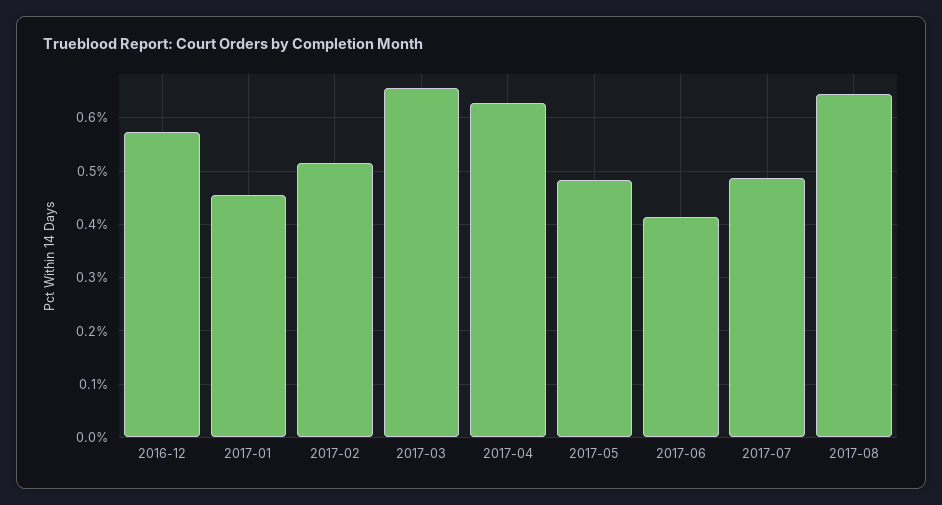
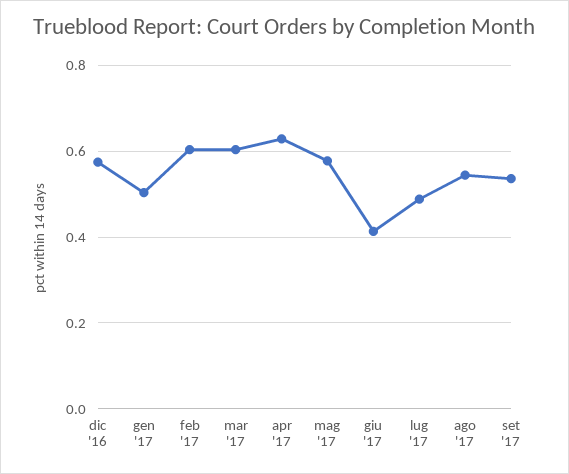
2017-01: 0.46 -> 0.5
2017-02: 0.52 -> 0.6
2017-03: 0.66 -> 0.6
2017-05: 0.48 -> 0.58
2017-08: 0.64 -> 0.54
set '17: none -> 0.54

